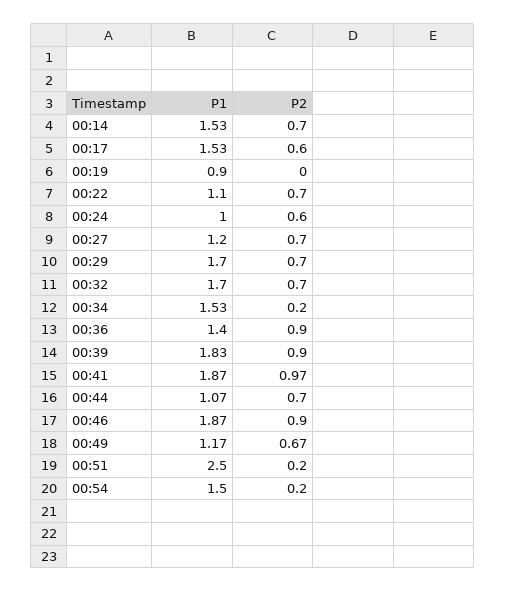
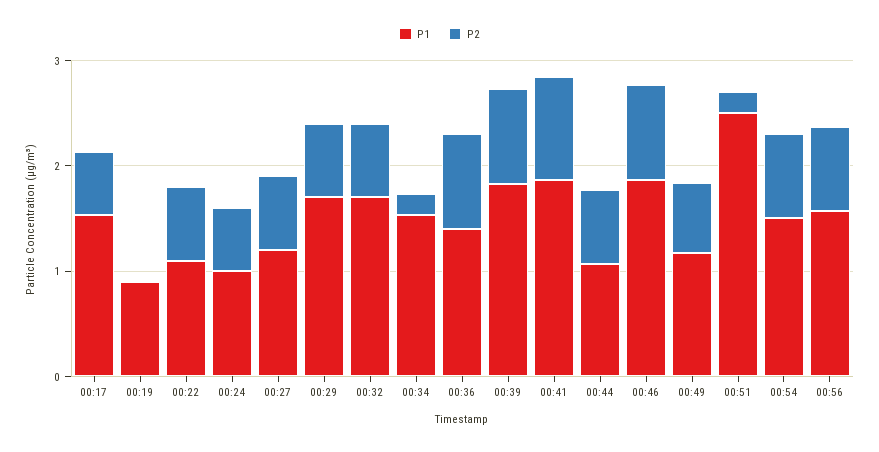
P1, 00:14: 1.53 -> none
P2, 00:14: 0.7 -> none
P2, 00:54: 0.2 -> 0.8
P1, 00:56: none -> 1.6
P2, 00:56: none -> 0.8

